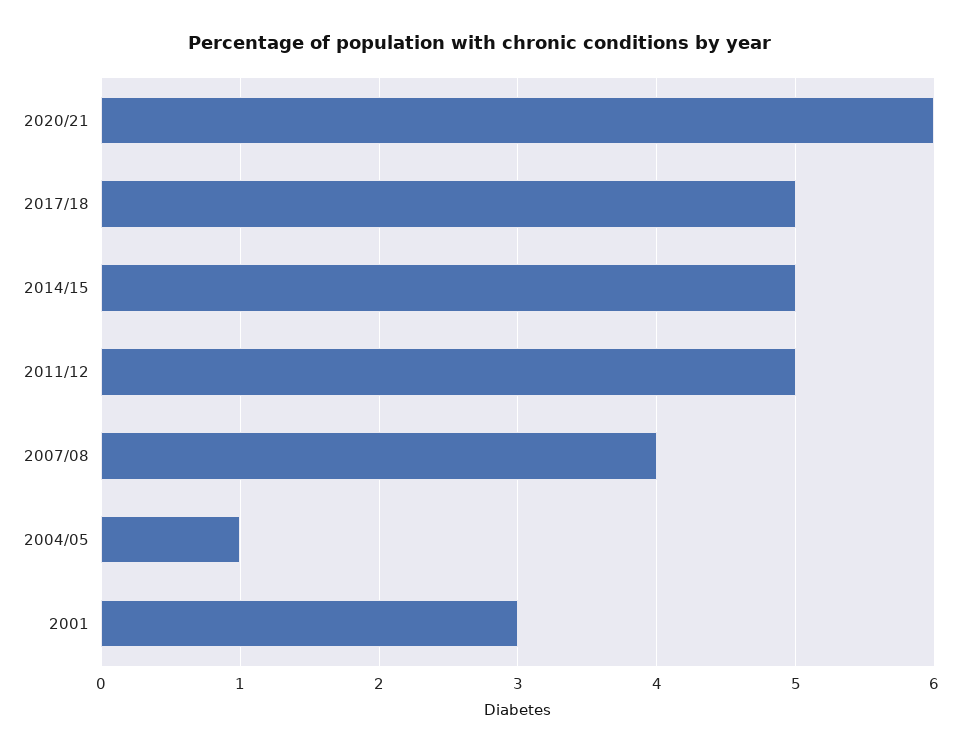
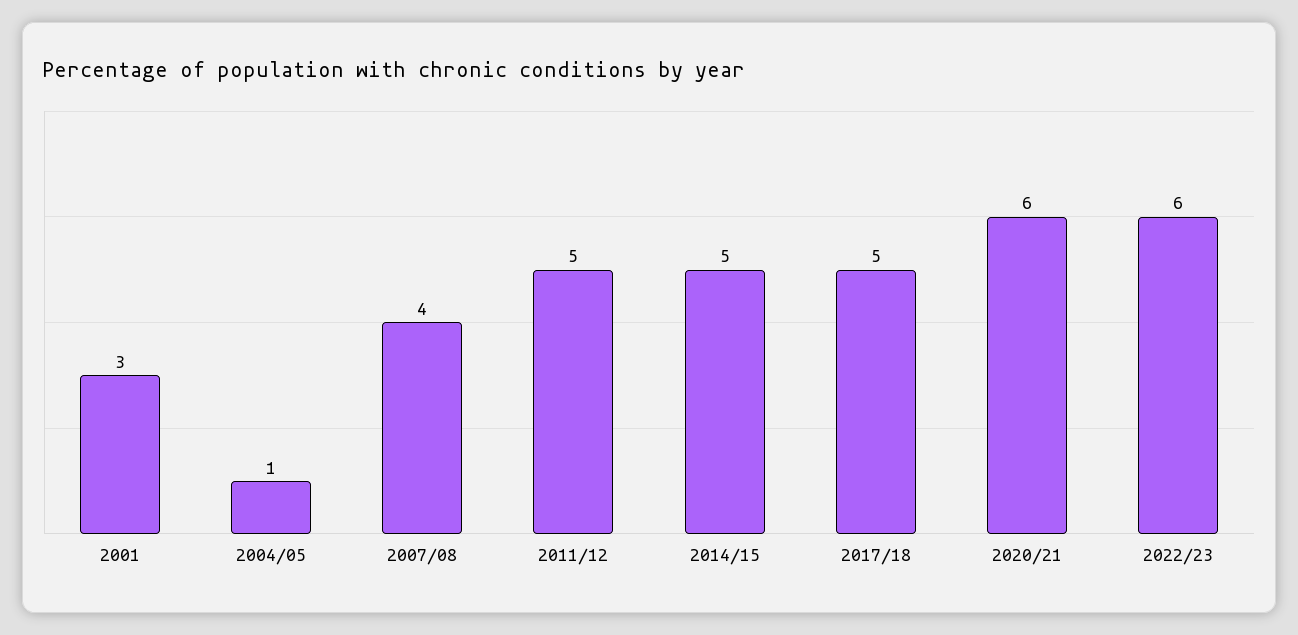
2022/23: none -> 6

